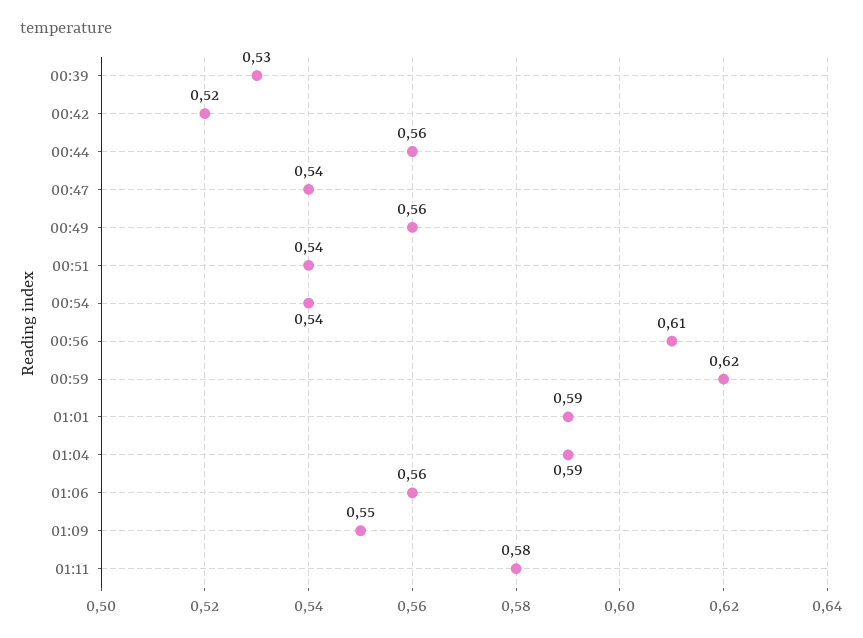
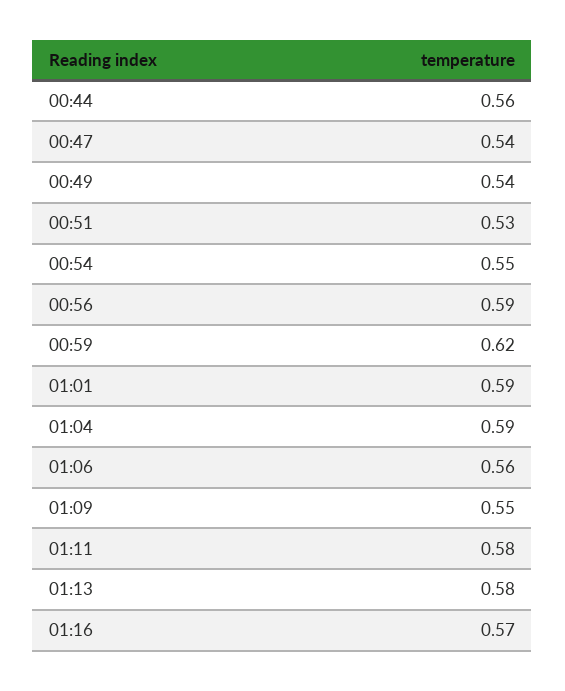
00:39: 0.53 -> none
00:42: 0.52 -> none
00:49: 0.56 -> 0.54
00:51: 0.54 -> 0.53
00:54: 0.54 -> 0.55
00:56: 0.61 -> 0.59
01:13: none -> 0.58
01:16: none -> 0.57

